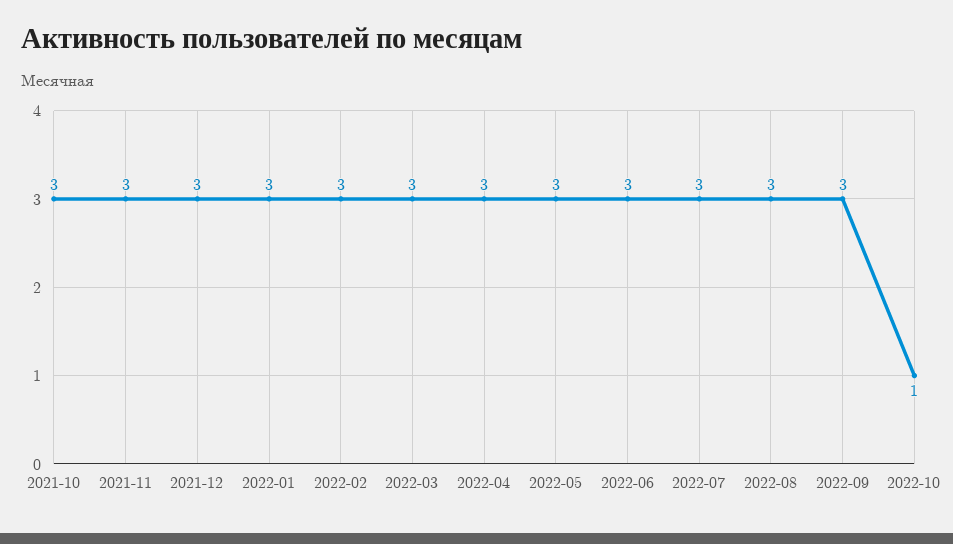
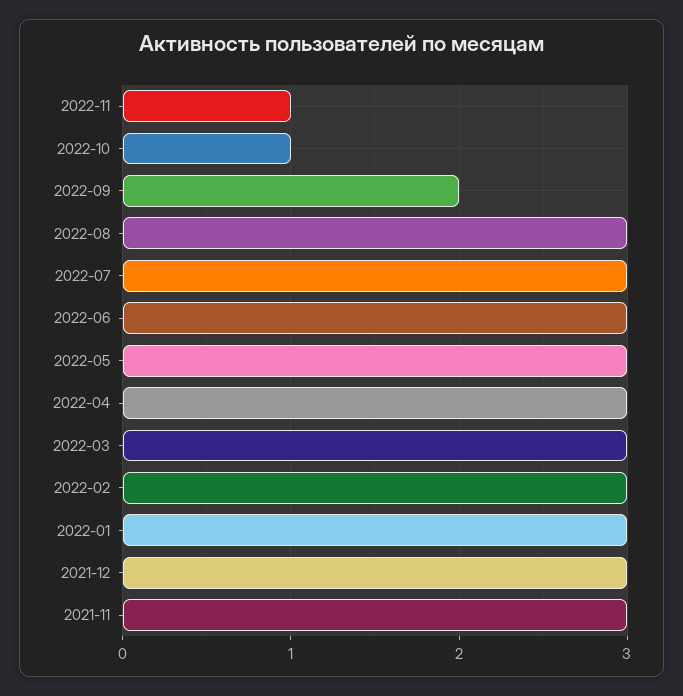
2021-10: 3 -> none
2022-09: 3 -> 2
2022-11: none -> 1

